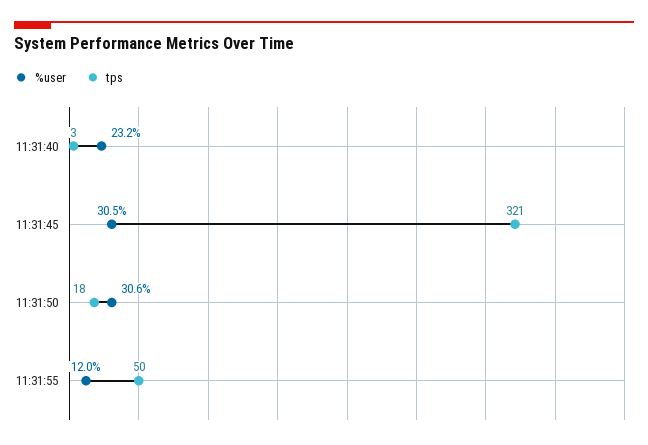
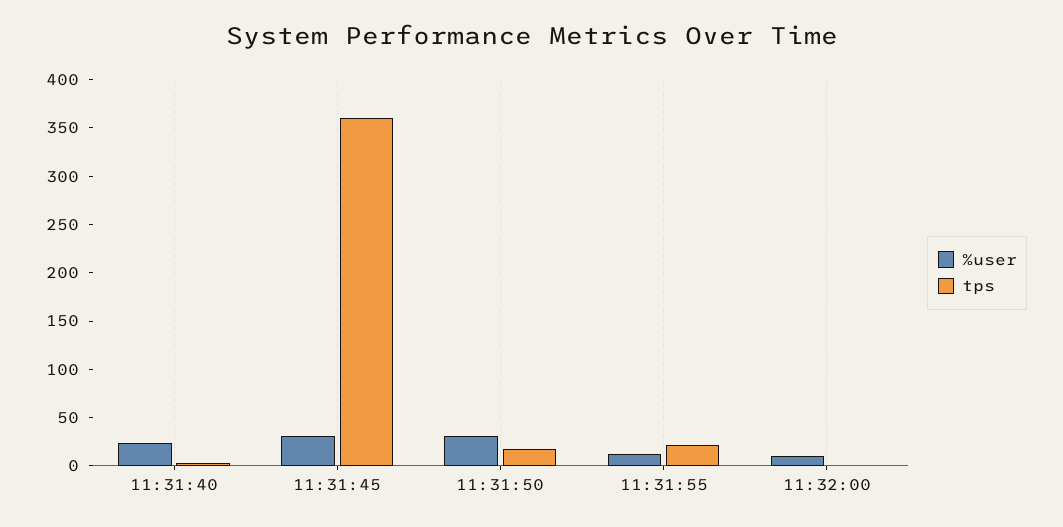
tps, 11:31:45: 321 -> 360
tps, 11:31:55: 50 -> 20
%user, 11:32:00: none -> 10
tps, 11:32:00: none -> 0

